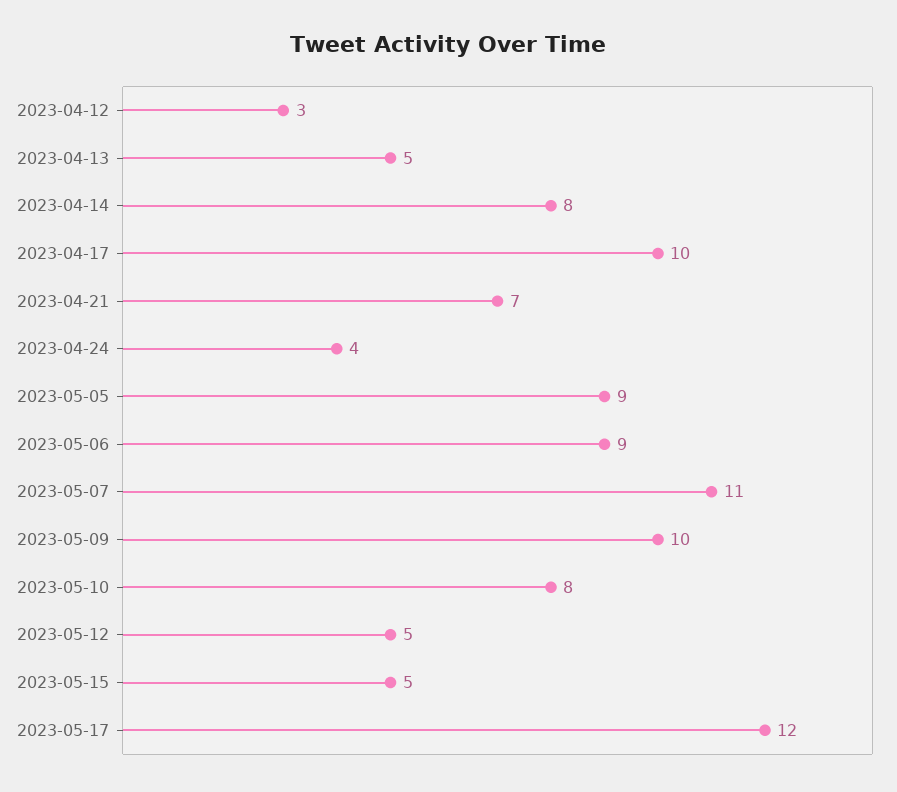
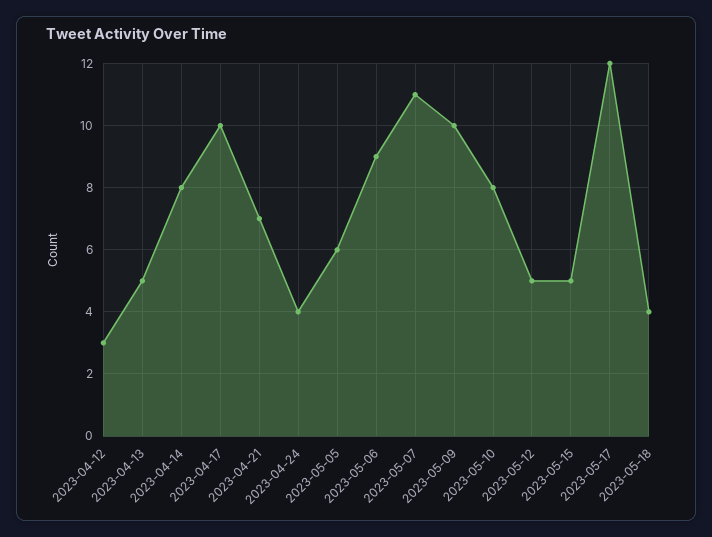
2023-05-05: 9 -> 6
2023-05-18: none -> 4

